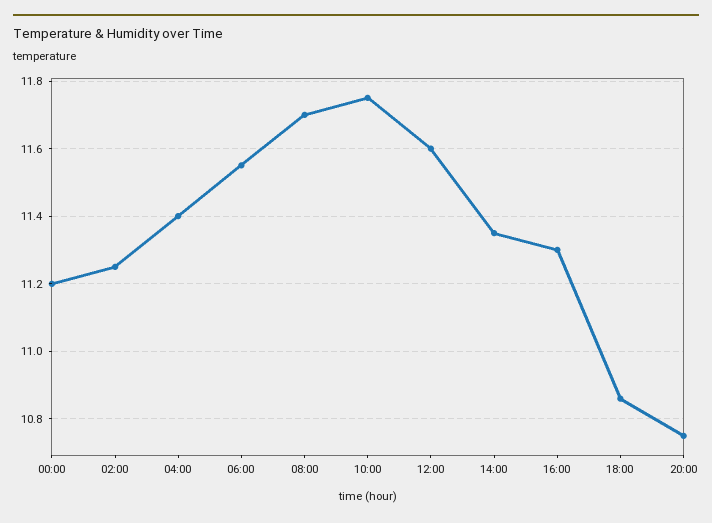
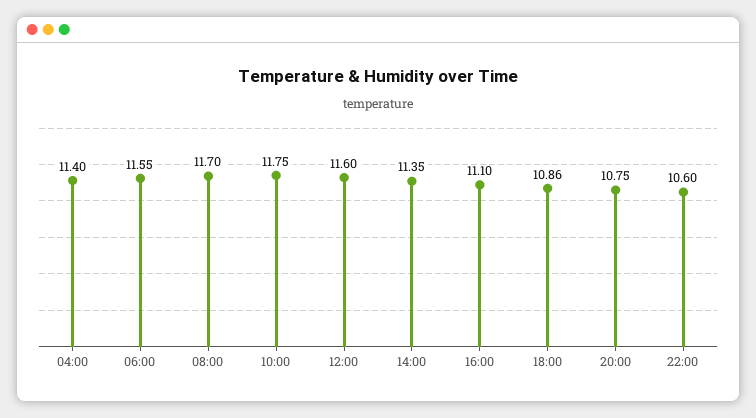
00:00: 11.2 -> none
02:00: 11.25 -> none
16:00: 11.3 -> 11.1
22:00: none -> 10.6

